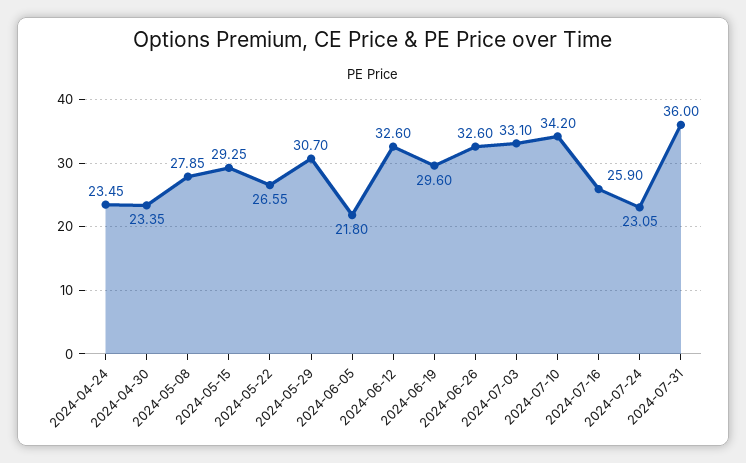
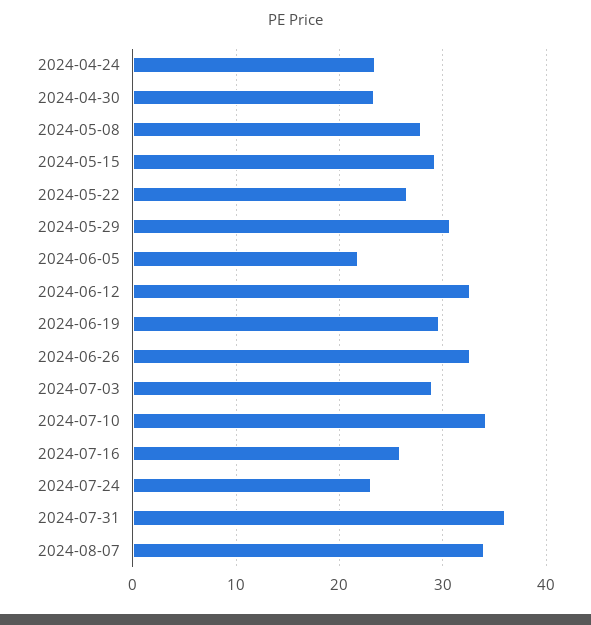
2024-07-03: 33.1 -> 29
2024-08-07: none -> 34

